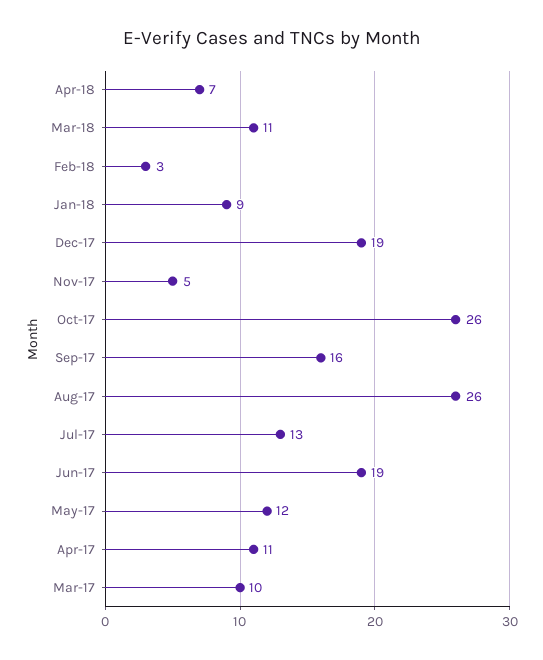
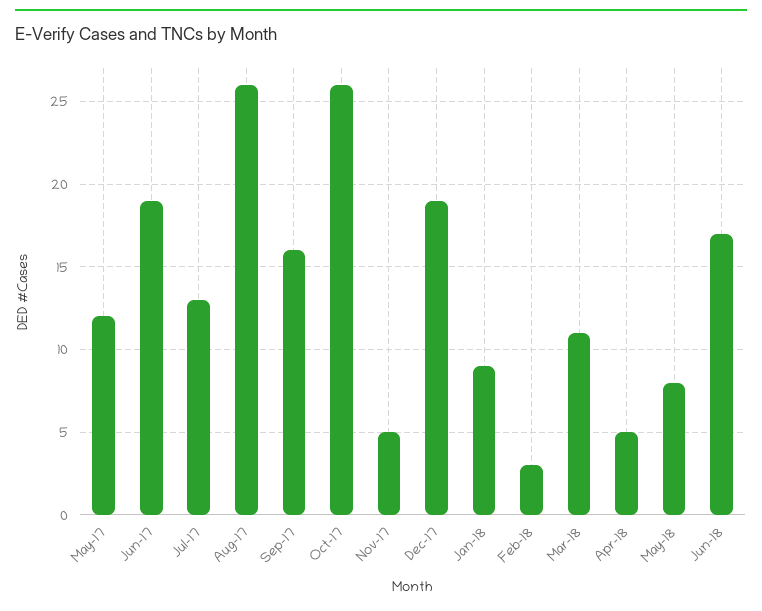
Apr-18: 7 -> 5
Apr-17: 11 -> none
Mar-17: 10 -> none
May-18: none -> 8
Jun-18: none -> 17

